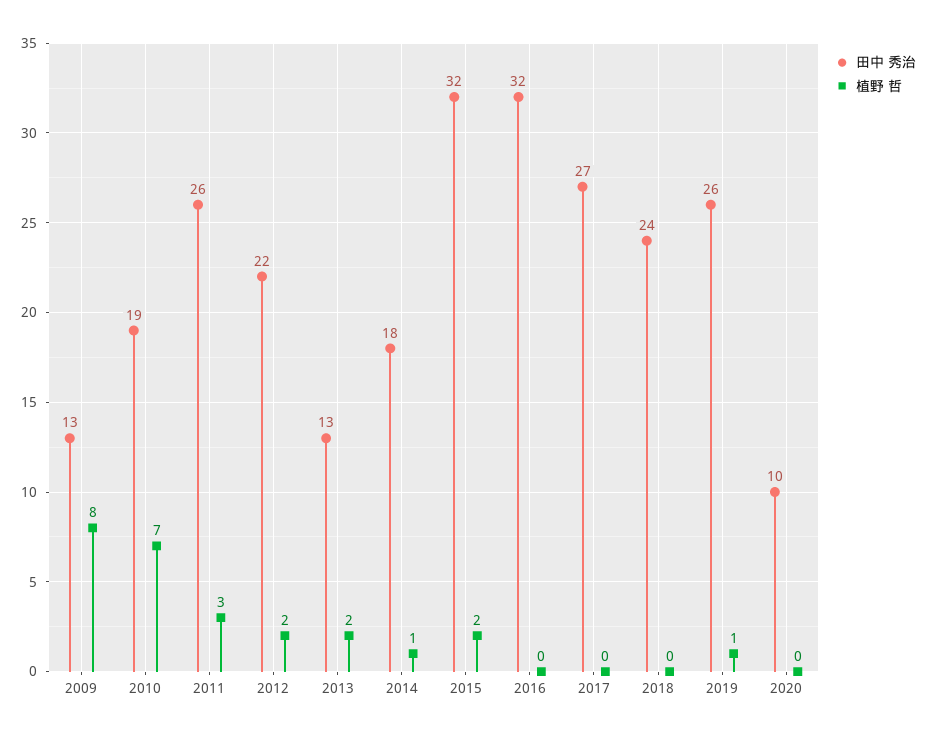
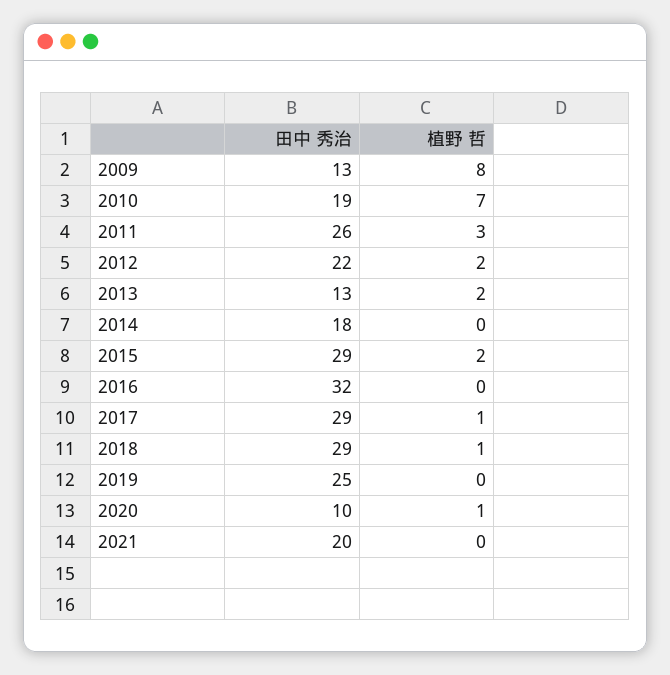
植野 哲, 2014: 1 -> 0
田中 秀治, 2015: 32 -> 29
田中 秀治, 2017: 27 -> 29
植野 哲, 2017: 0 -> 1
田中 秀治, 2018: 24 -> 29
植野 哲, 2018: 0 -> 1
田中 秀治, 2019: 26 -> 25
植野 哲, 2019: 1 -> 0
植野 哲, 2020: 0 -> 1
田中 秀治, 2021: none -> 20
植野 哲, 2021: none -> 0

